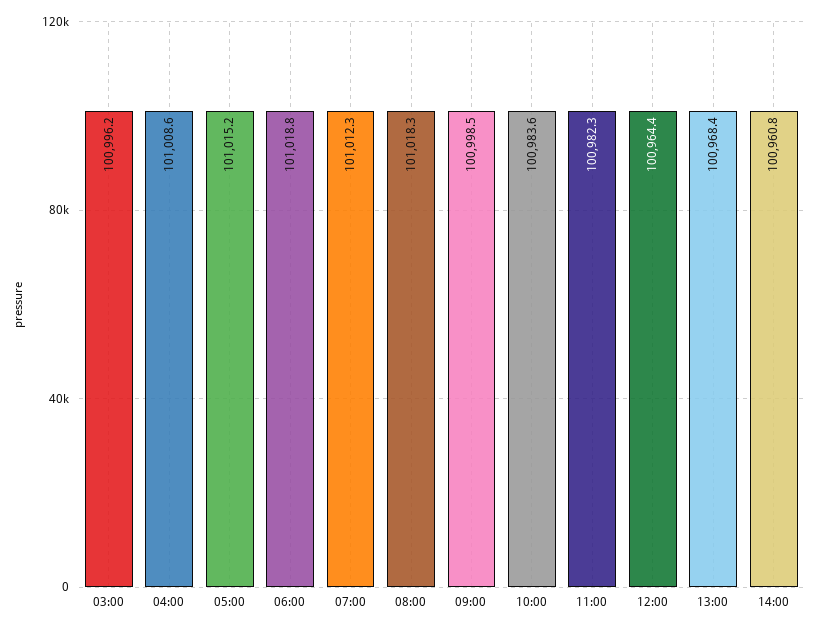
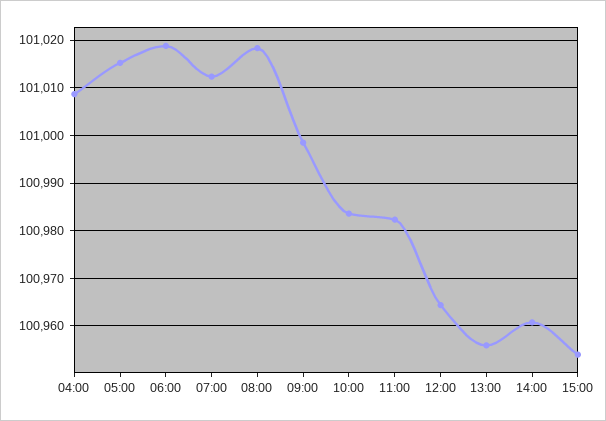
03:00: 100996.2 -> none
13:00: 100968.4 -> 100956
15:00: none -> 100954

